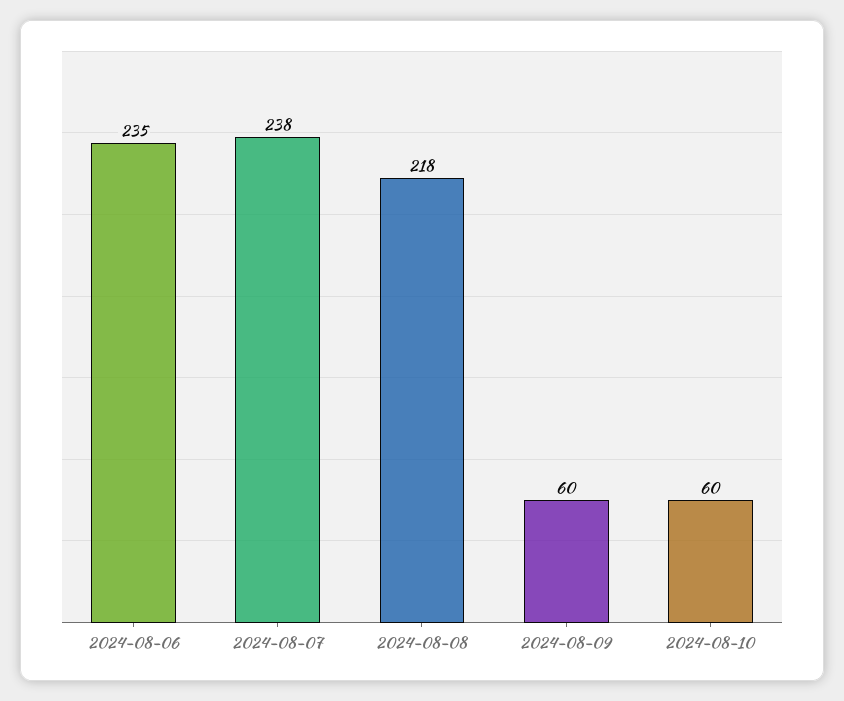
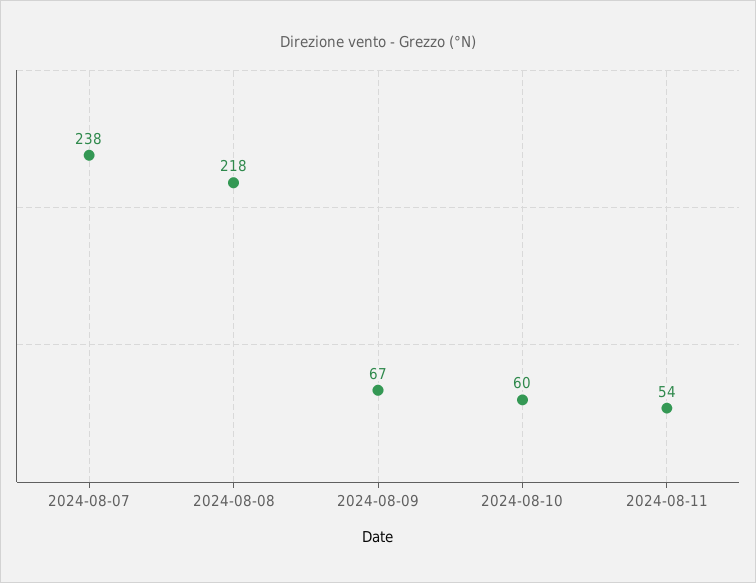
2024-08-06: 235 -> none
2024-08-09: 60 -> 67
2024-08-11: none -> 54

